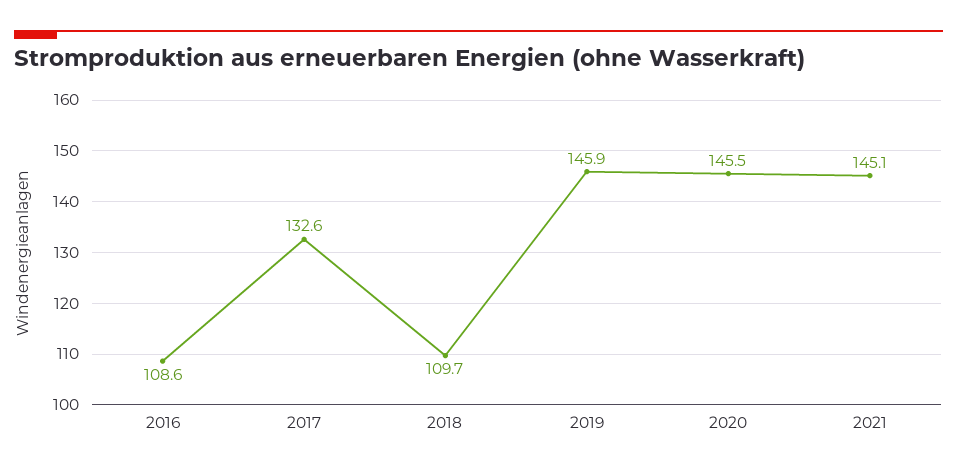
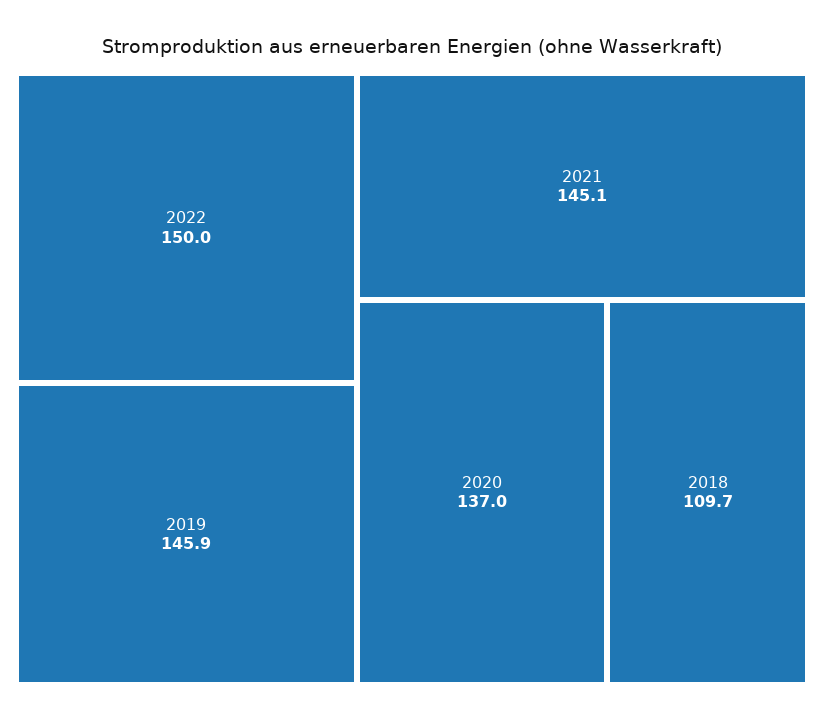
2016: 108.6 -> none
2017: 132.6 -> none
2020: 145.5 -> 137
2022: none -> 150

